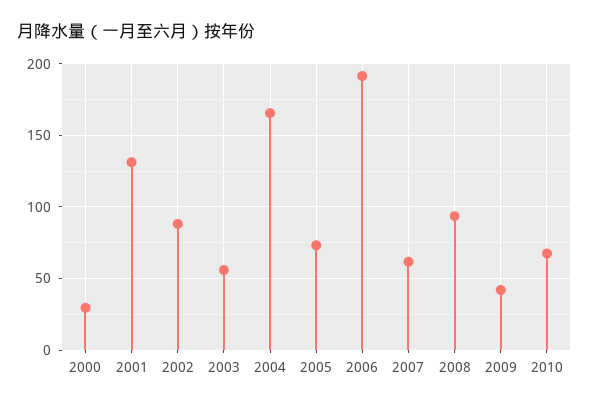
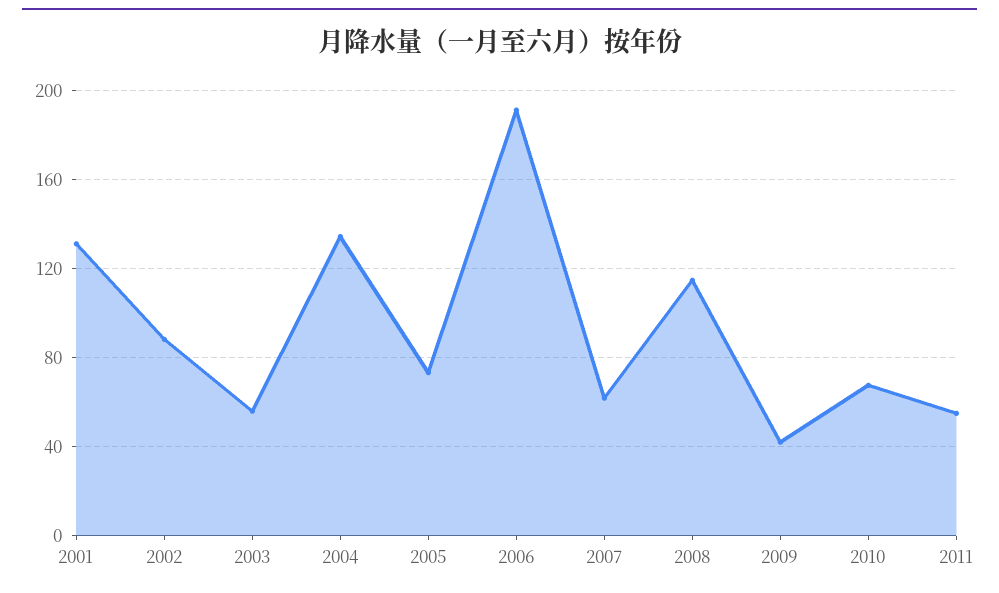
2000: 30 -> none
2004: 165 -> 135
2008: 95 -> 115
2011: none -> 55

